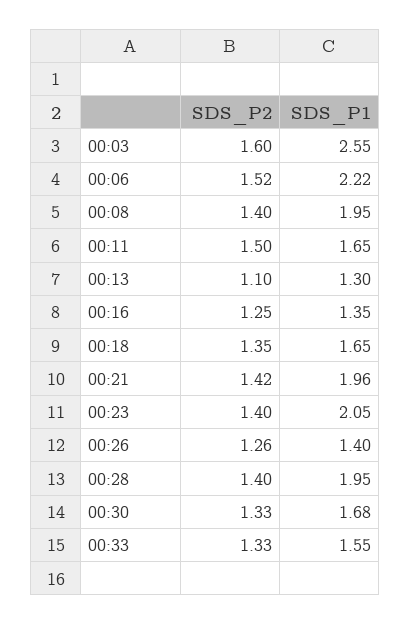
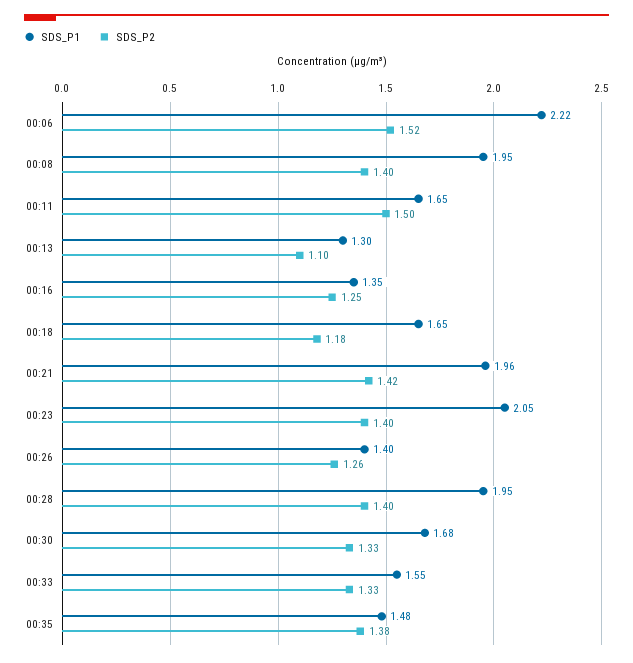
SDS_P2, 00:03: 1.6 -> none
SDS_P1, 00:03: 2.55 -> none
SDS_P2, 00:18: 1.35 -> 1.18
SDS_P1, 00:35: none -> 1.48
SDS_P2, 00:35: none -> 1.38

